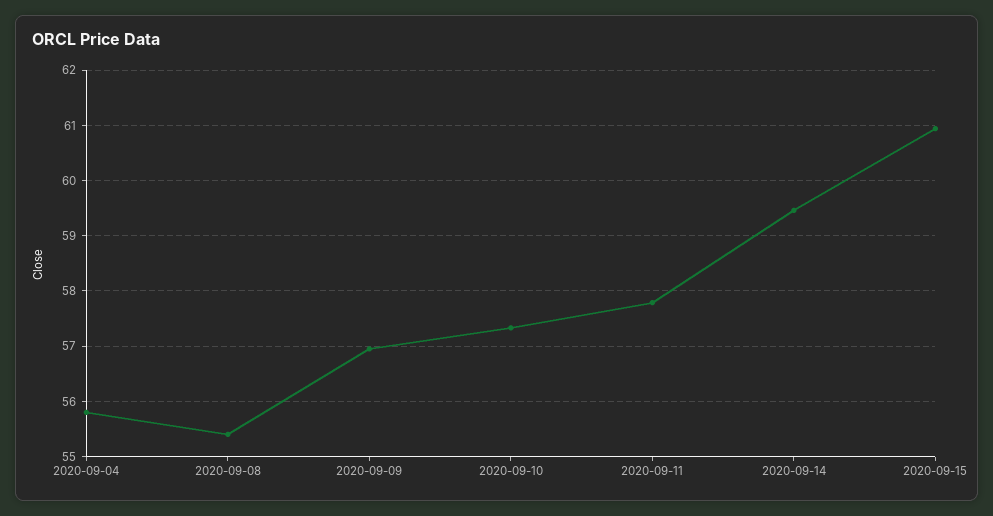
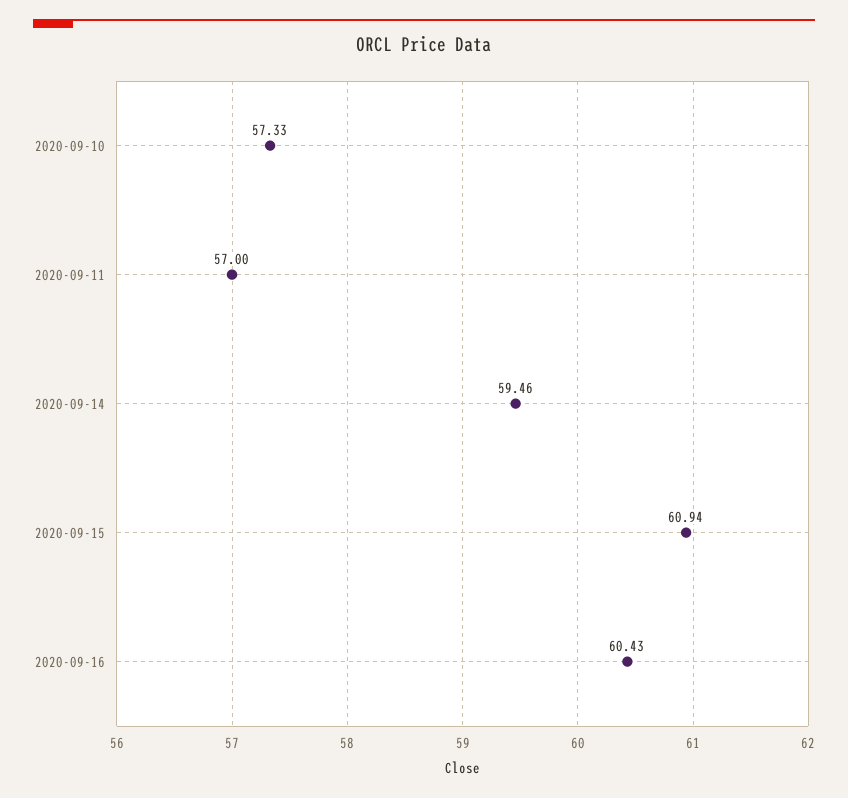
2020-09-04: 55.8 -> none
2020-09-08: 55.4 -> none
2020-09-09: 57 -> none
2020-09-11: 57.8 -> 57
2020-09-16: none -> 60.43

